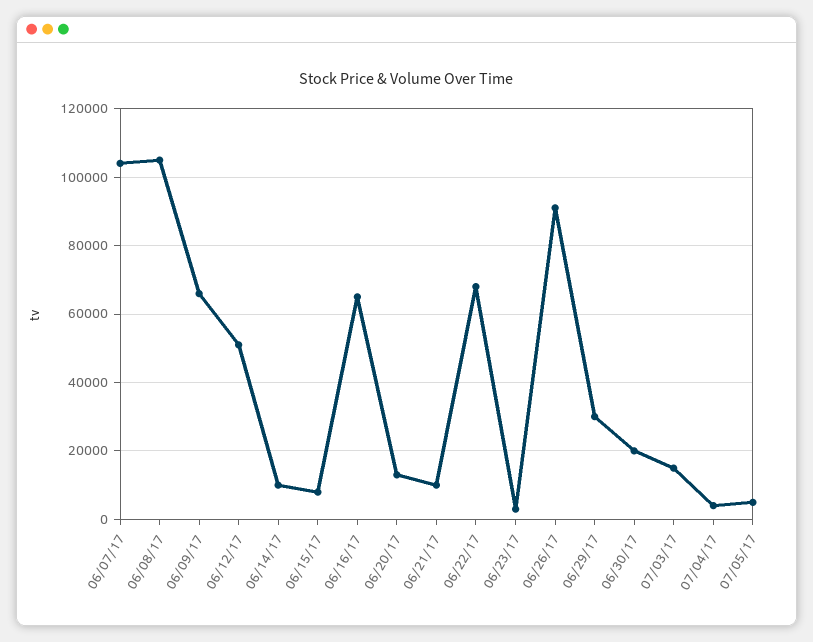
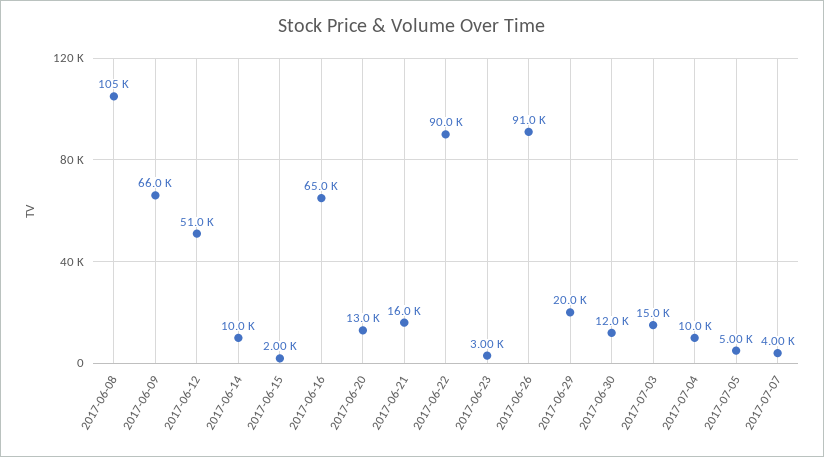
06/07/17: 104000 -> none
06/15/17: 8000 -> 2000
06/21/17: 10000 -> 16000
06/22/17: 68000 -> 90000
06/29/17: 30000 -> 20000
06/30/17: 20000 -> 12000
07/04/17: 4000 -> 10000
2017-07-07: none -> 4000

